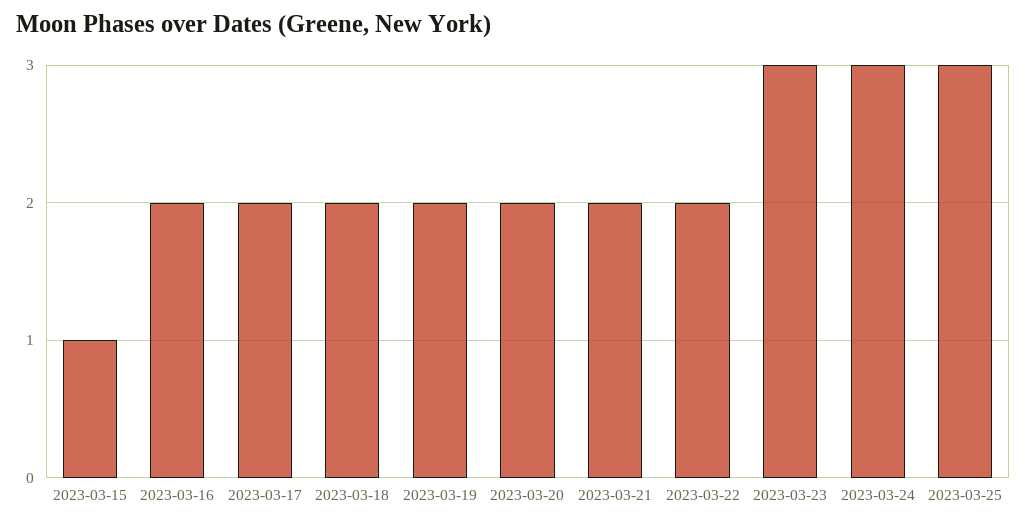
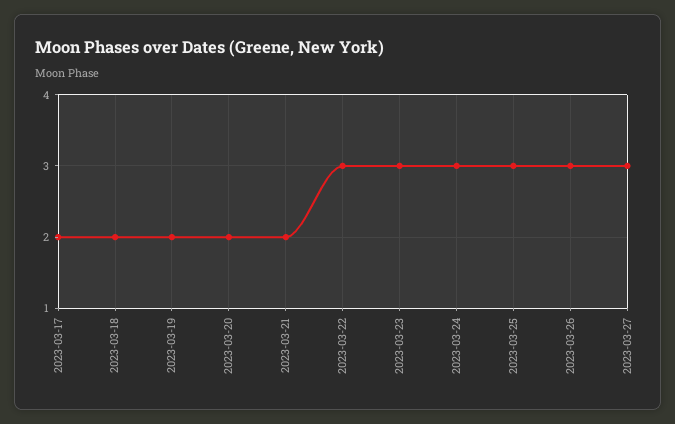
2023-03-15: 1 -> none
2023-03-16: 2 -> none
2023-03-22: 2 -> 3
2023-03-26: none -> 3
2023-03-27: none -> 3

